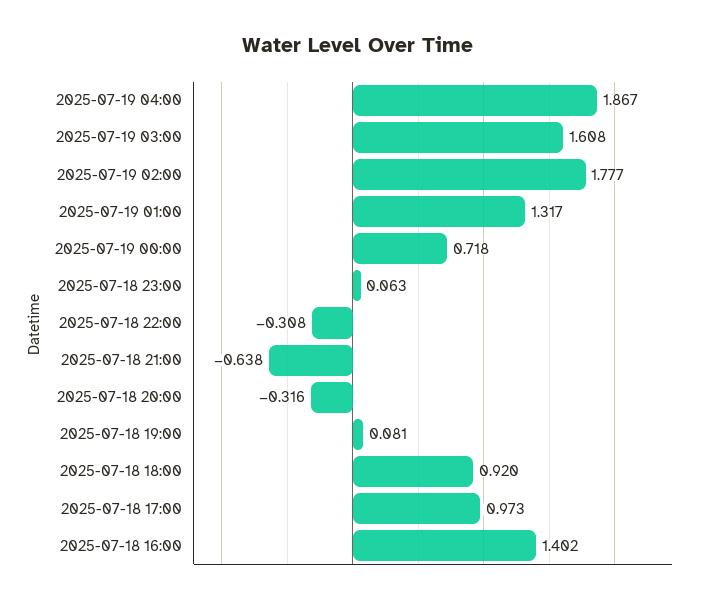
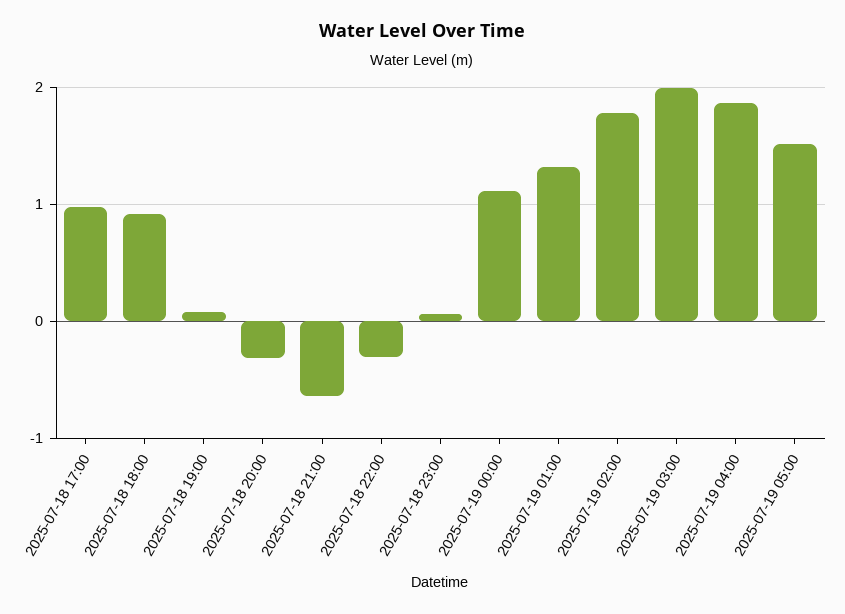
2025-07-19 03:00: 1.608 -> 2
2025-07-19 00:00: 0.718 -> 1.1
2025-07-18 16:00: 1.402 -> none
2025-07-19 05:00: none -> 1.5

